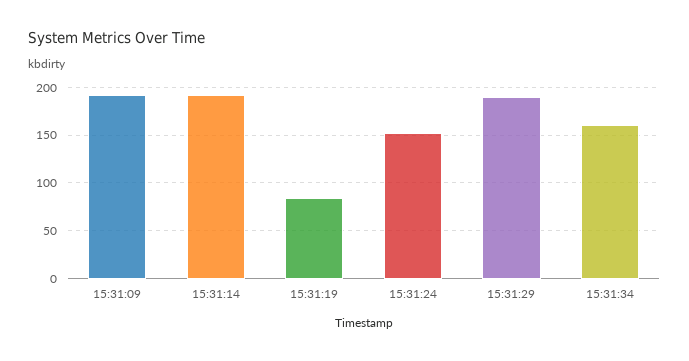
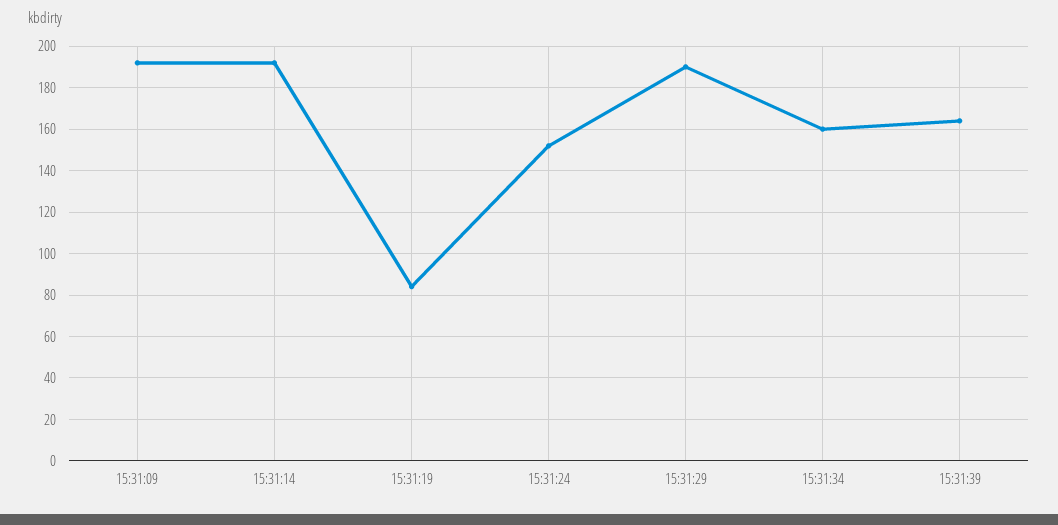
15:31:39: none -> 165

